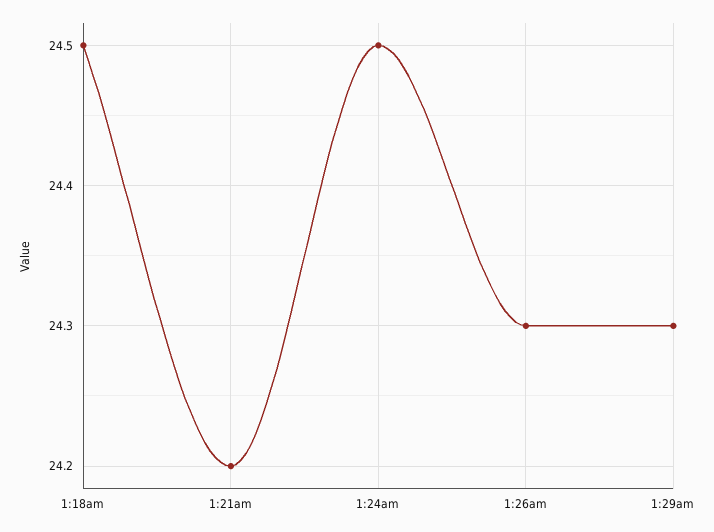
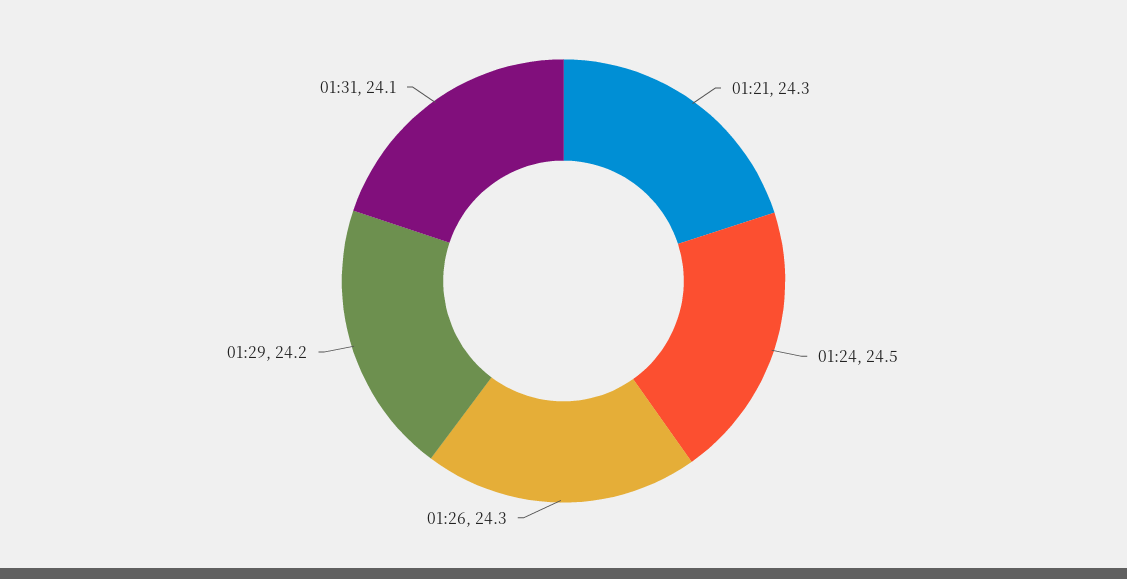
1:18am: 24.5 -> none
1:21am: 24.2 -> 24.3
1:29am: 24.3 -> 24.2
01:31: none -> 24.1

